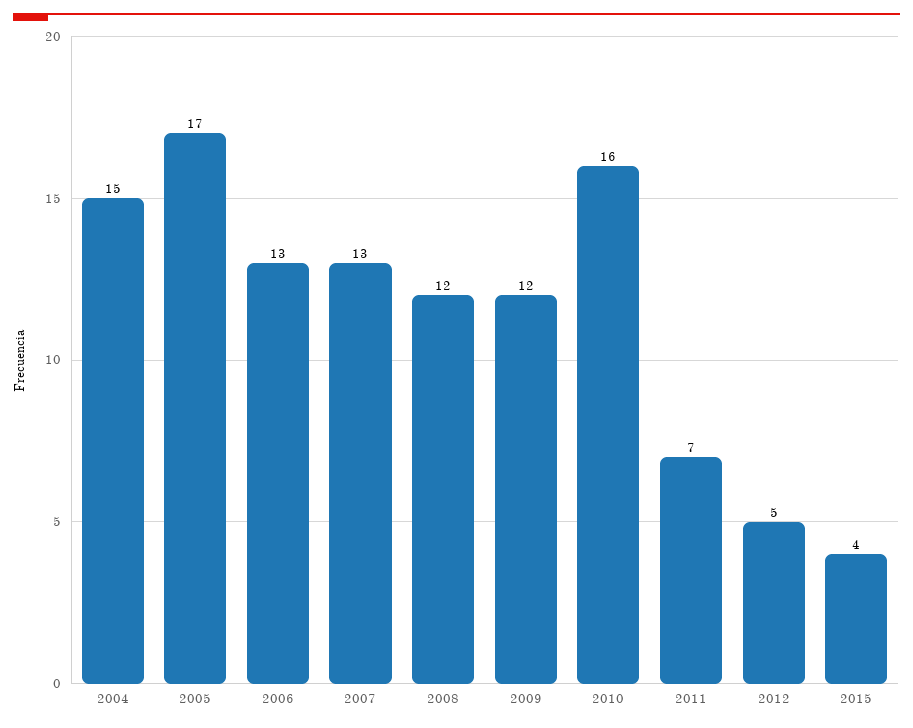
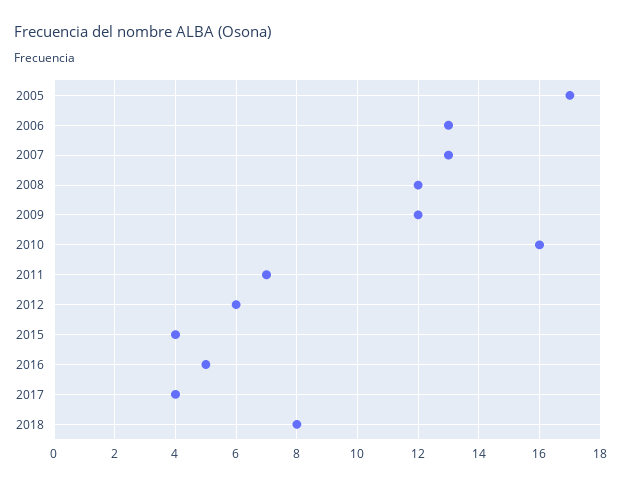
2004: 15 -> none
2012: 5 -> 6
2016: none -> 5
2017: none -> 4
2018: none -> 8

